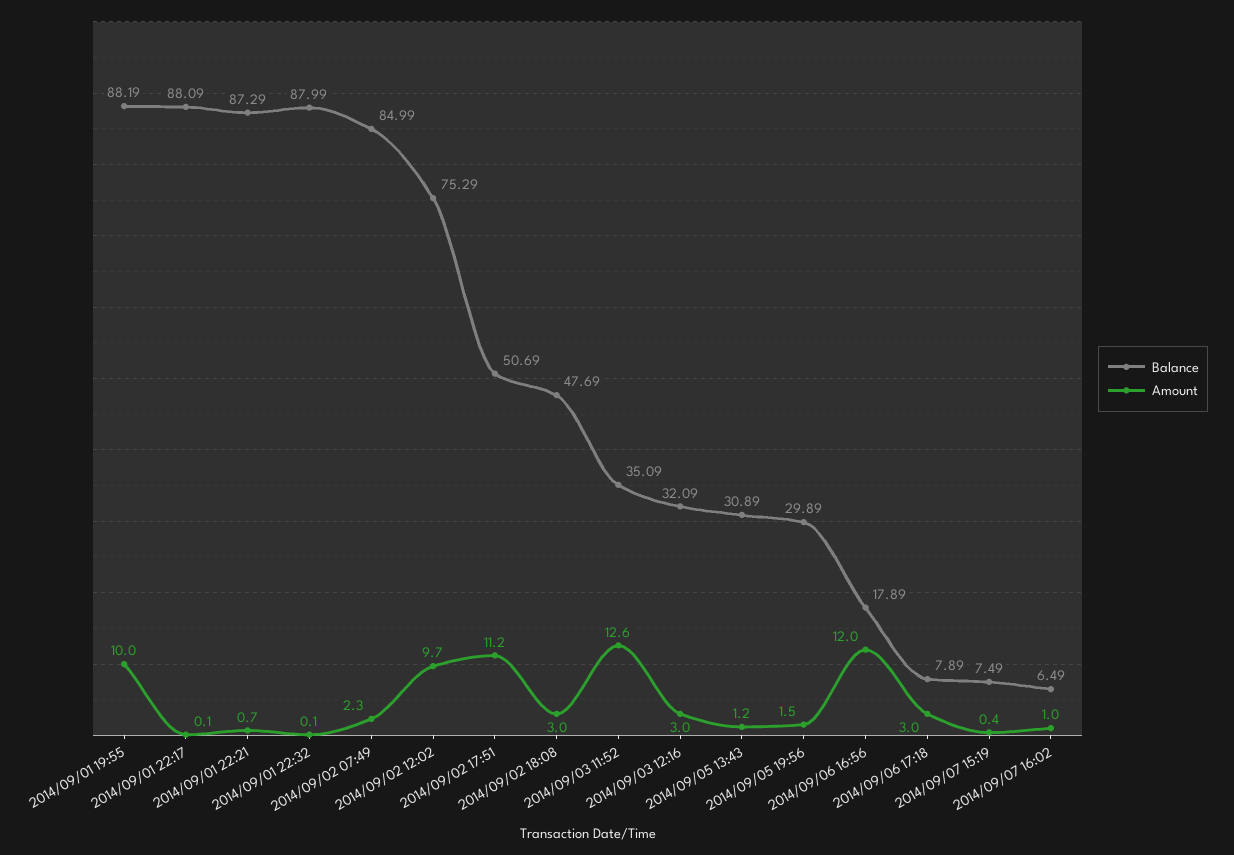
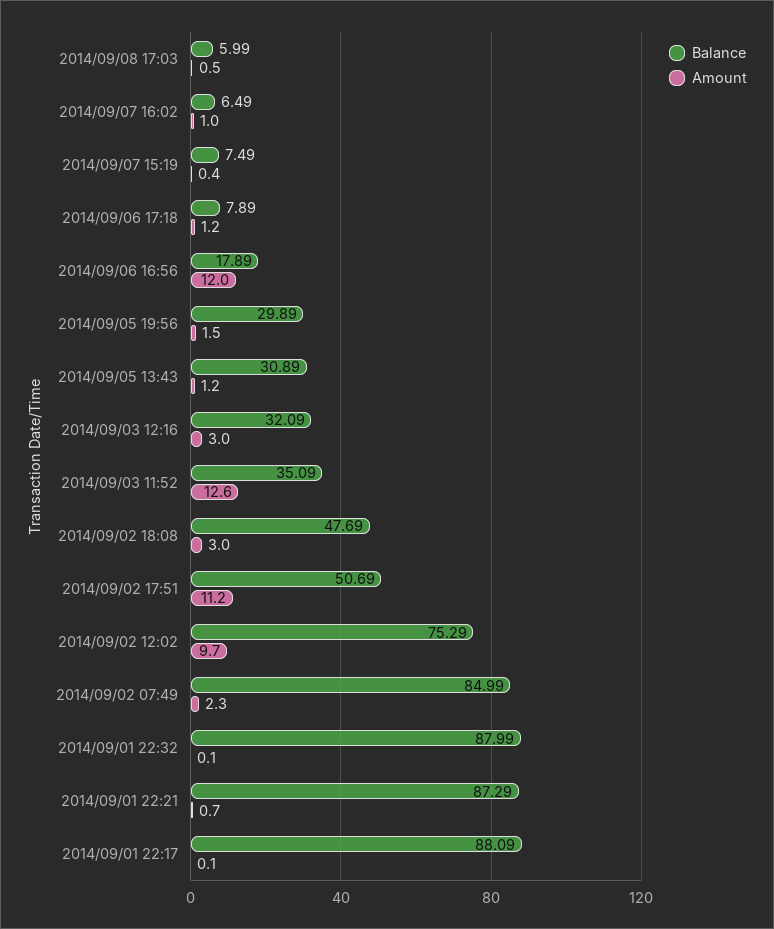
Balance, 2014/09/01 19:55: 88.19 -> none
Amount, 2014/09/01 19:55: 10 -> none
Amount, 2014/09/06 17:18: 3 -> 1.2
Balance, 2014/09/08 17:03: none -> 5.99
Amount, 2014/09/08 17:03: none -> 0.5

